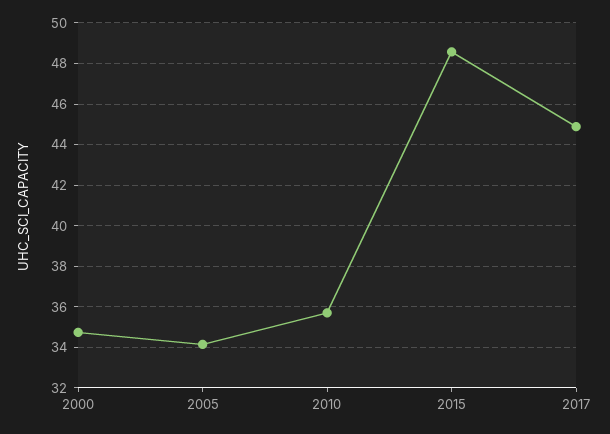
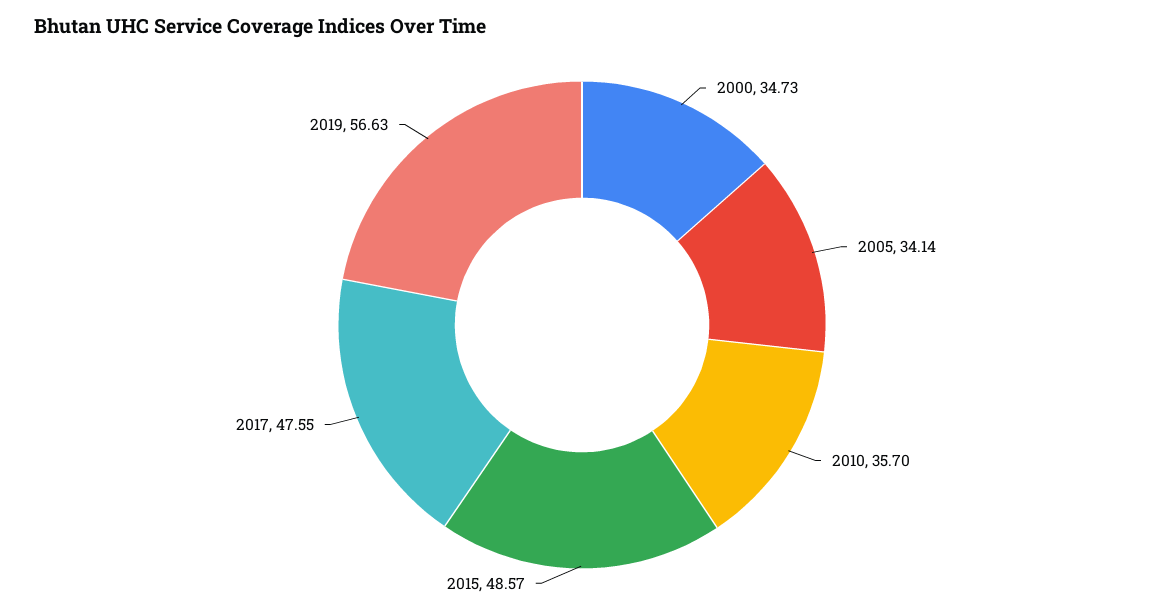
2017: 45 -> 47.55
2019: none -> 56.63

